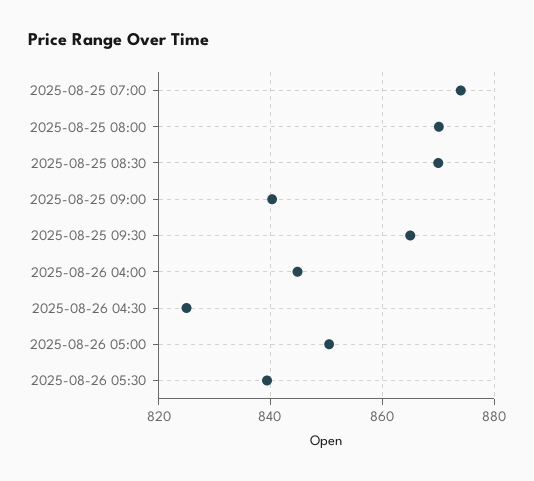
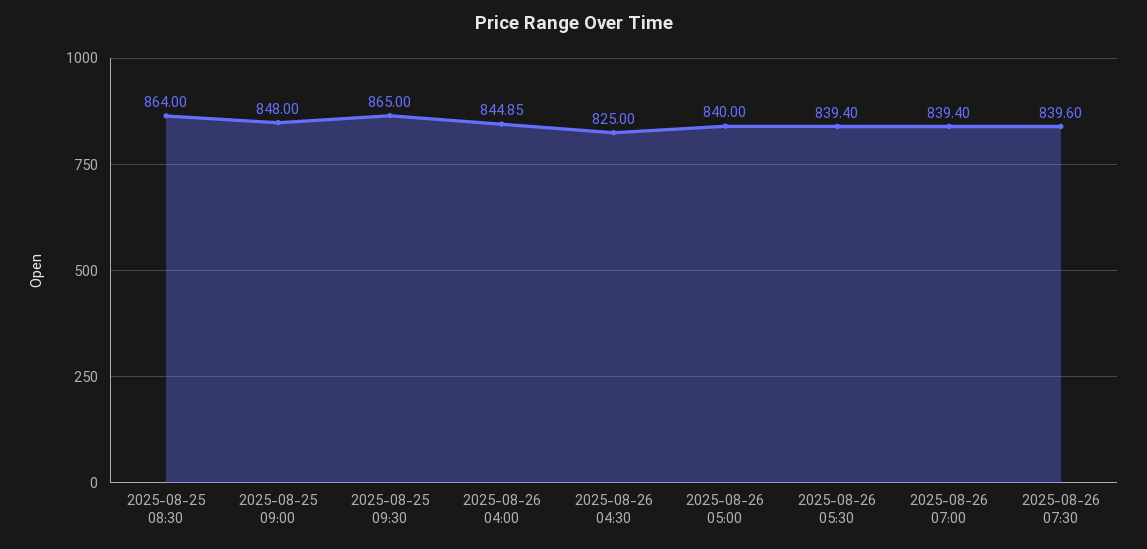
2025-08-25 07:00: 874 -> none
2025-08-25 08:00: 870 -> none
2025-08-25 08:30: 870 -> 864
2025-08-25 09:00: 840 -> 848
2025-08-26 05:00: 850 -> 840
2025-08-26 07:00: none -> 839.4
2025-08-26 07:30: none -> 839.6

